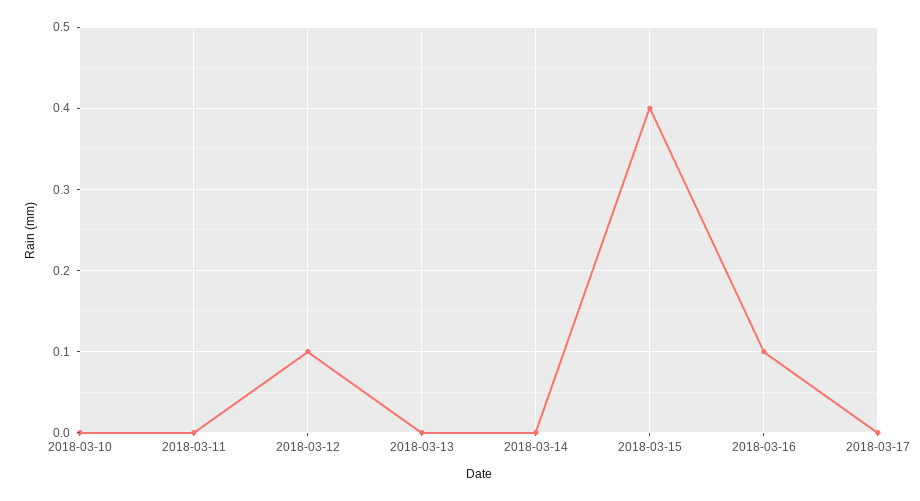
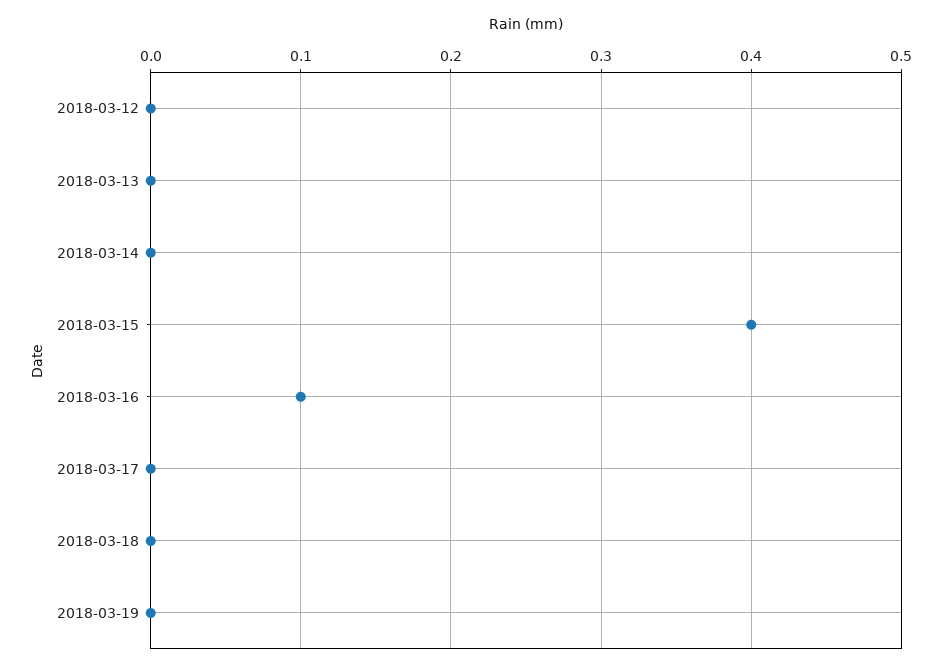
2018-03-10: 0 -> none
2018-03-11: 0 -> none
2018-03-12: 0.1 -> 0
2018-03-18: none -> 0
2018-03-19: none -> 0

